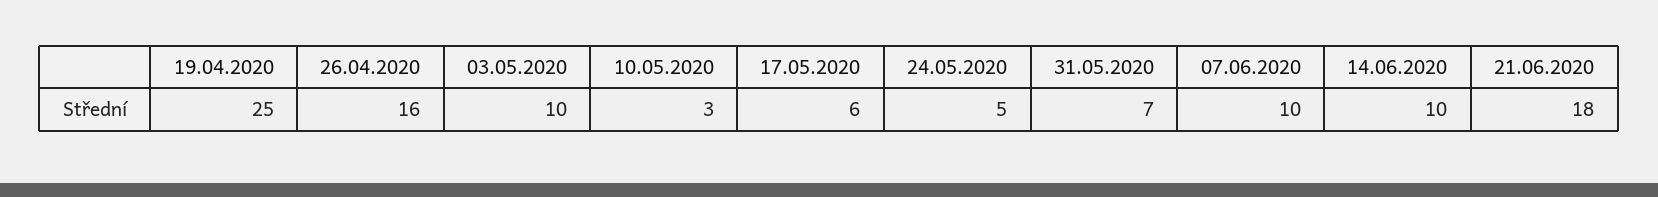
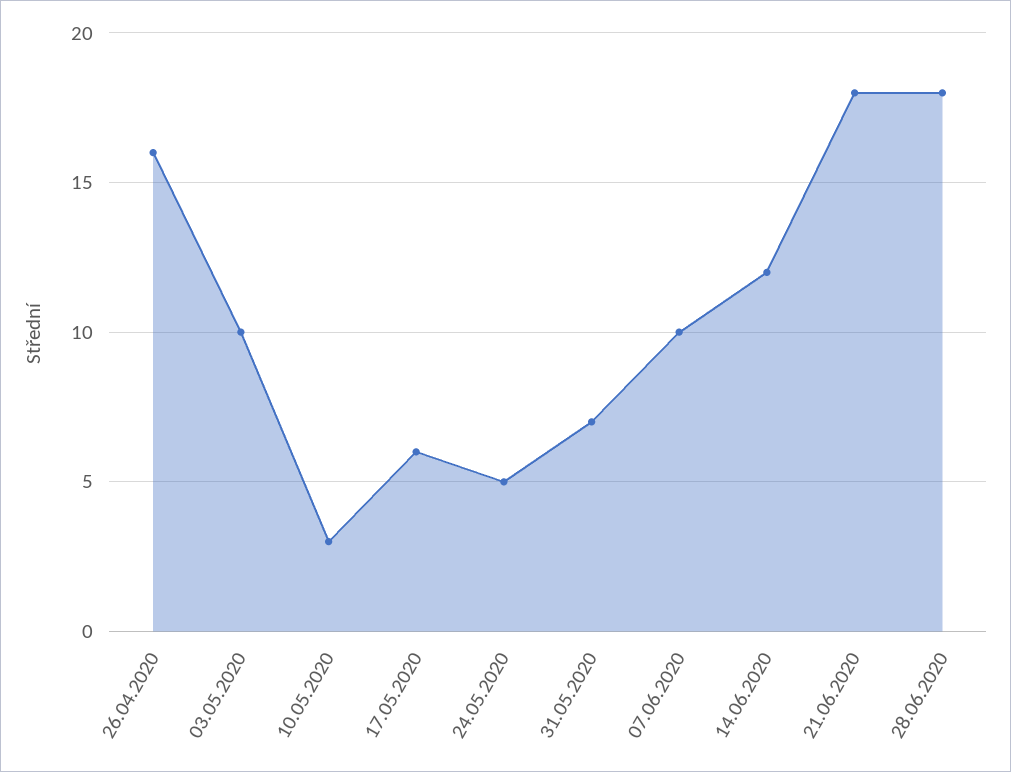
19.04.2020: 25 -> none
14.06.2020: 10 -> 12
28.06.2020: none -> 18

